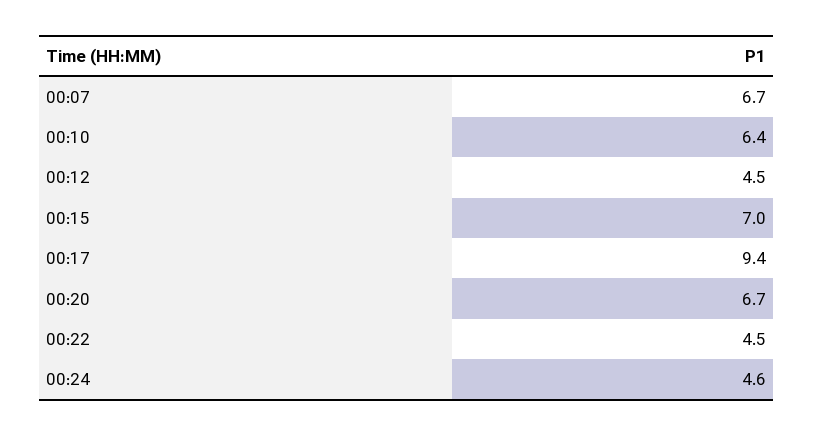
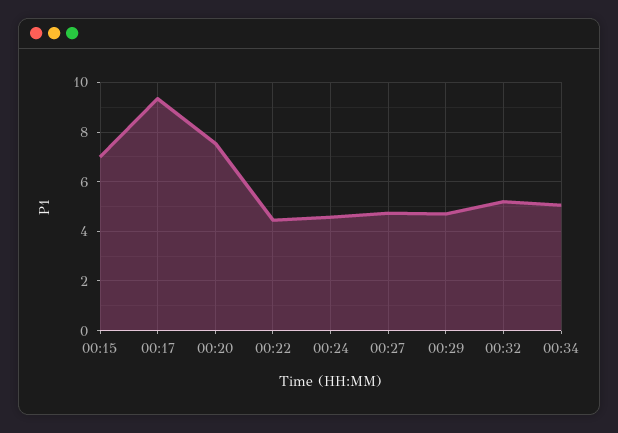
00:07: 6.7 -> none
00:10: 6.4 -> none
00:12: 4.5 -> none
00:20: 6.7 -> 7.5
00:27: none -> 4.75
00:29: none -> 4.75
00:32: none -> 5.25
00:34: none -> 5

